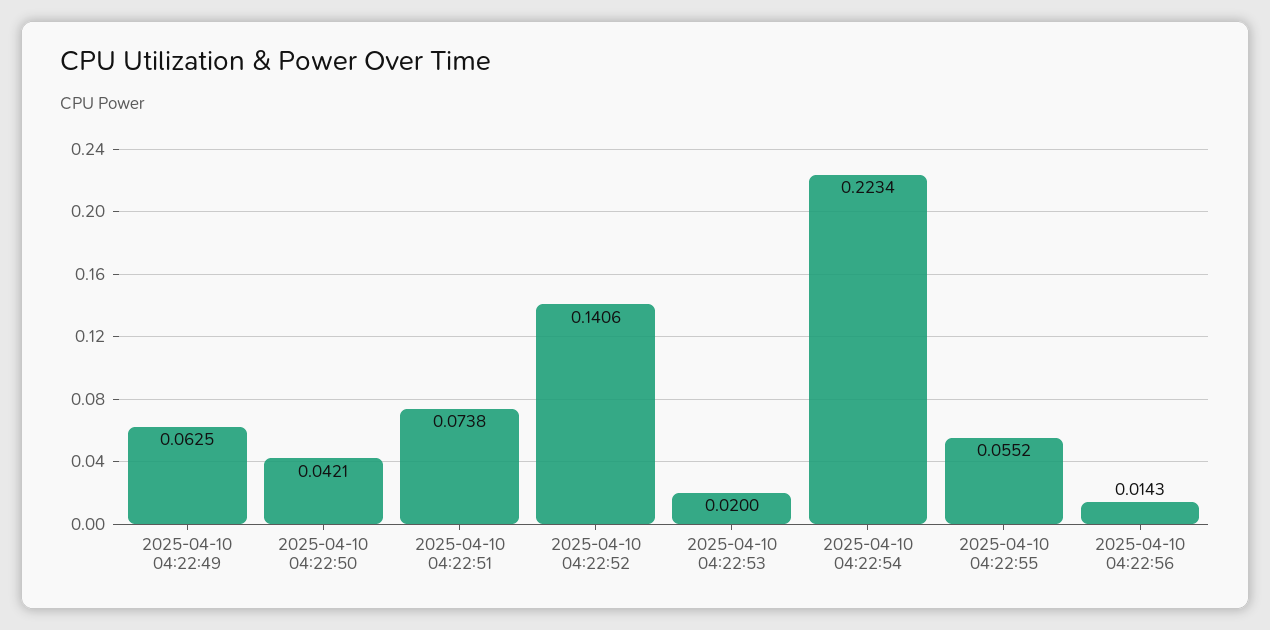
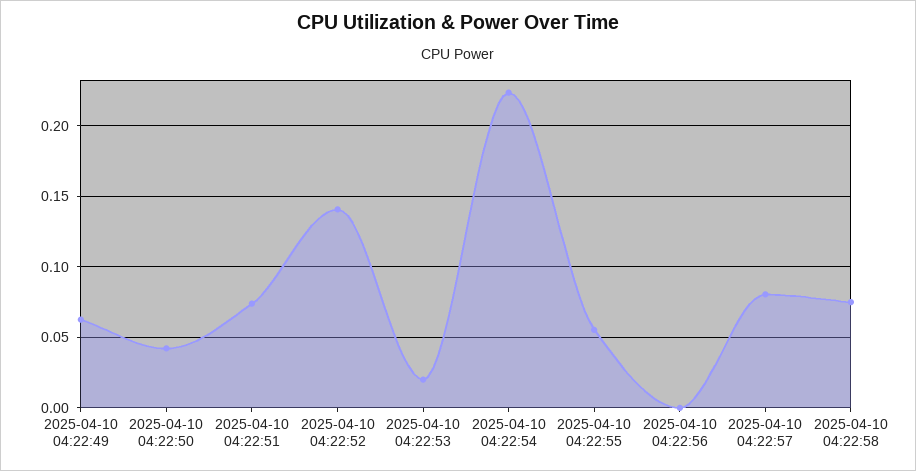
2025-04-10 04:22:56: 0.0143 -> 0
2025-04-10 04:22:57: none -> 0.08
2025-04-10 04:22:58: none -> 0.075

